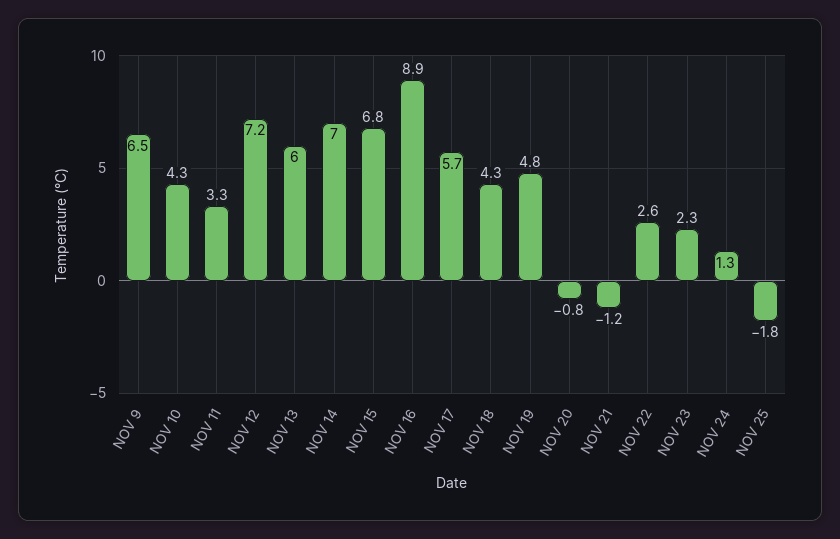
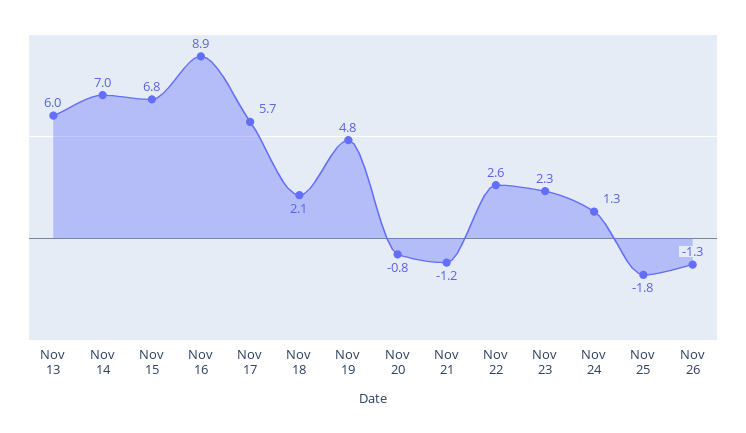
NOV 9: 6.5 -> none
NOV 10: 4.3 -> none
NOV 11: 3.3 -> none
NOV 12: 7.2 -> none
NOV 18: 4.3 -> 2.1
Nov 26: none -> -1.3

